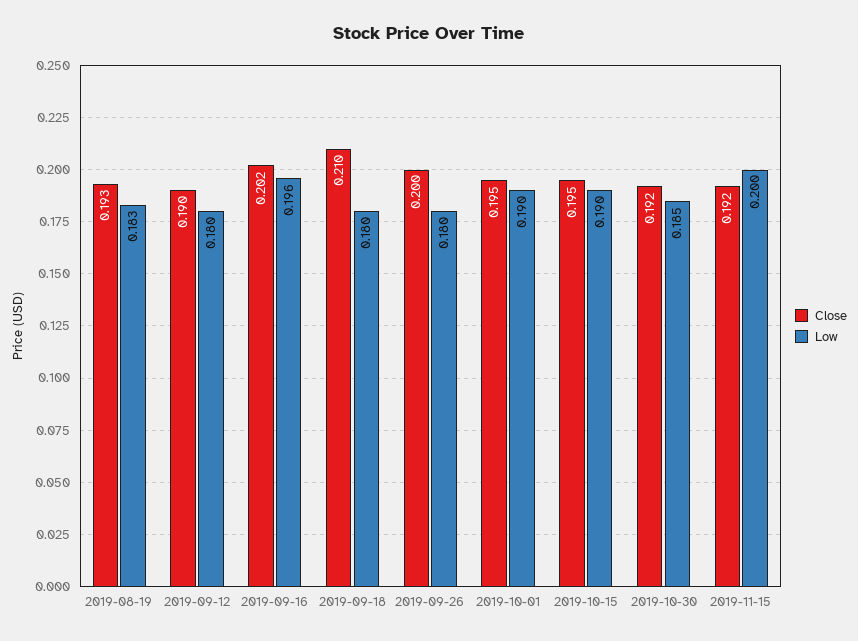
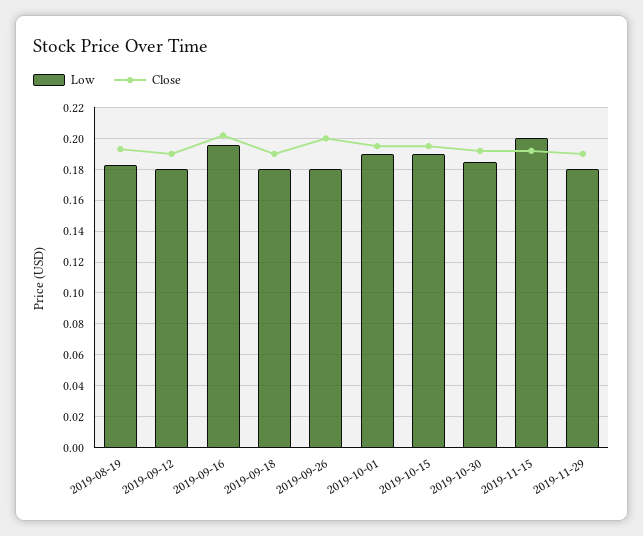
Close, 2019-09-18: 0.21 -> 0.19
Low, 2019-11-29: none -> 0.18
Close, 2019-11-29: none -> 0.19

